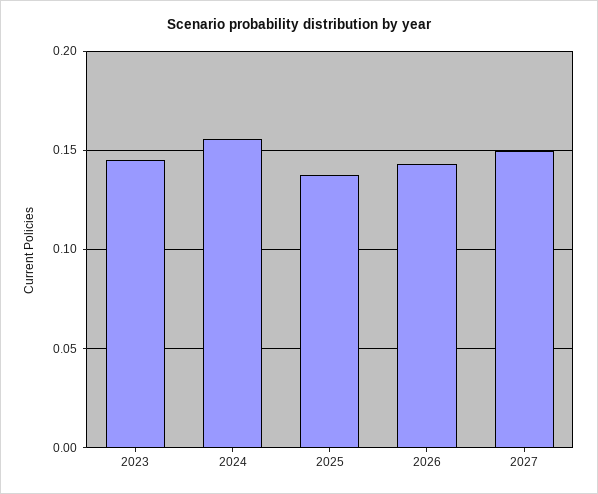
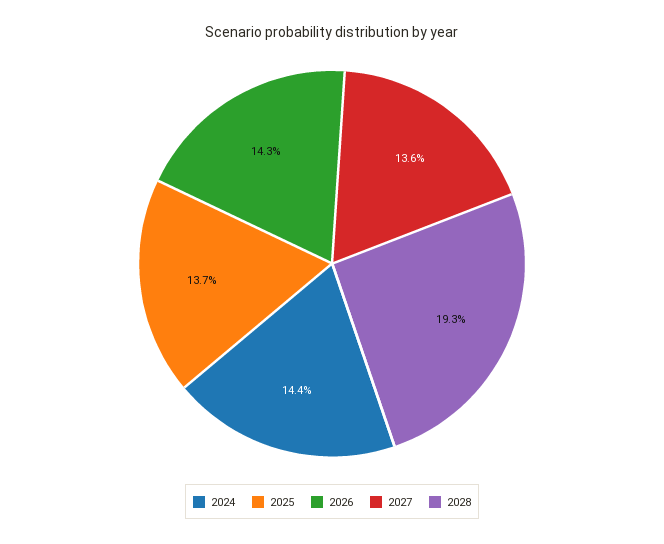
2023: 0.145 -> none
2024: 0.155 -> 0.144
2027: 0.15 -> 0.136
2028: none -> 0.193

